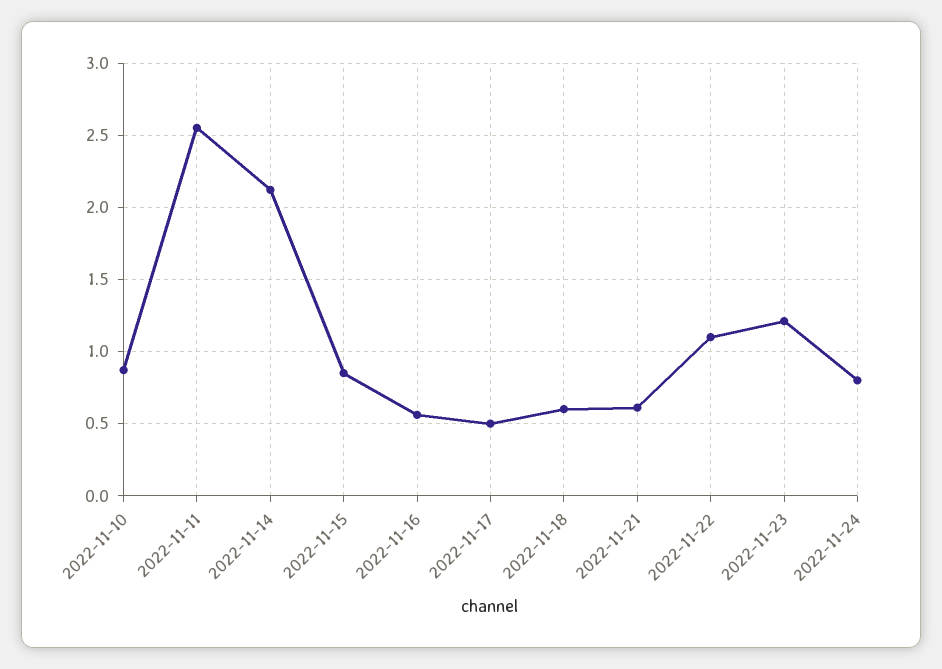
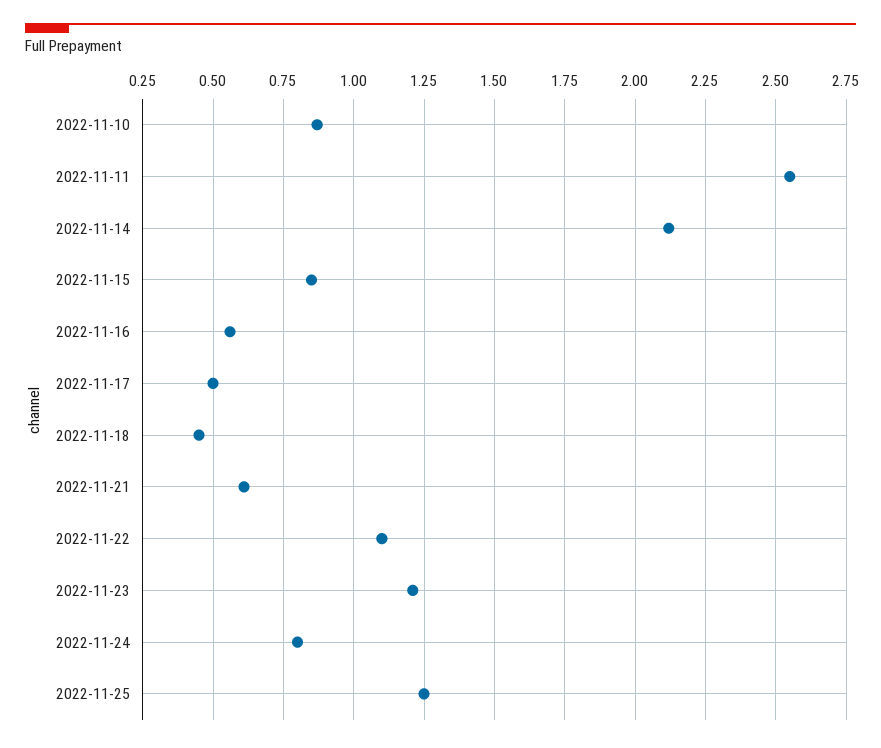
2022-11-18: 0.6 -> 0.45
2022-11-25: none -> 1.25

